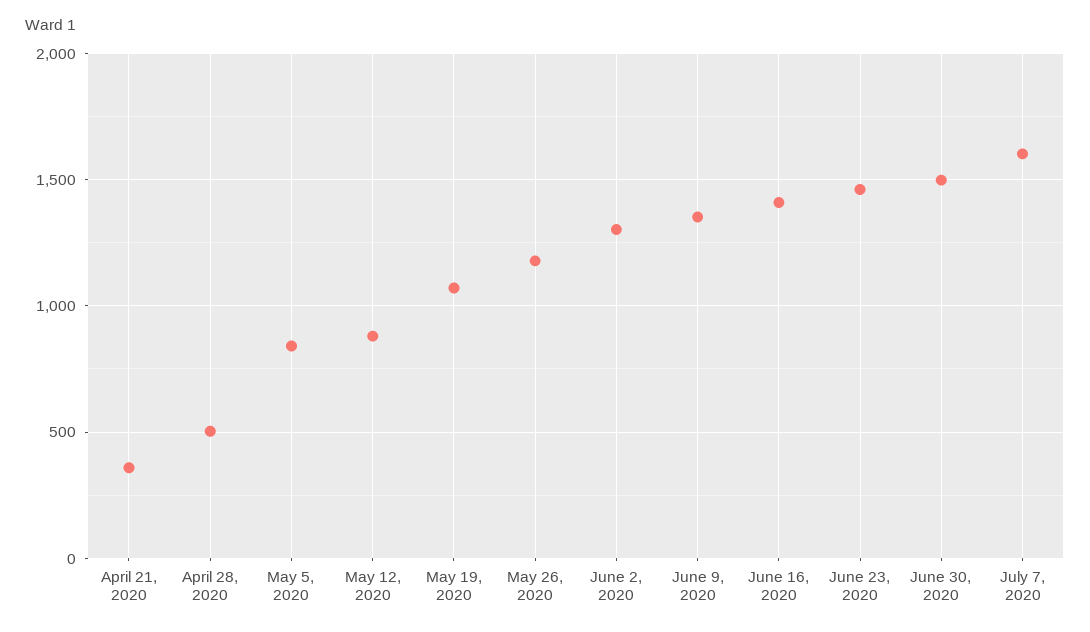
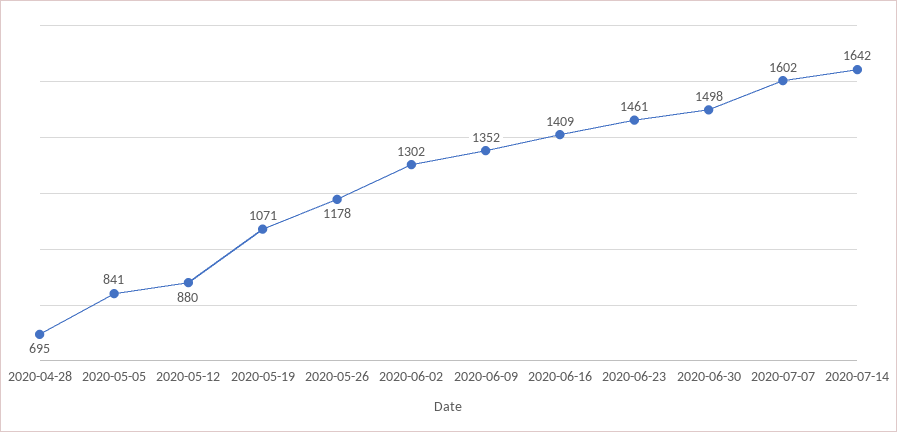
April 21, 2020: 350 -> none
April 28, 2020: 500 -> 695
2020-07-14: none -> 1642

